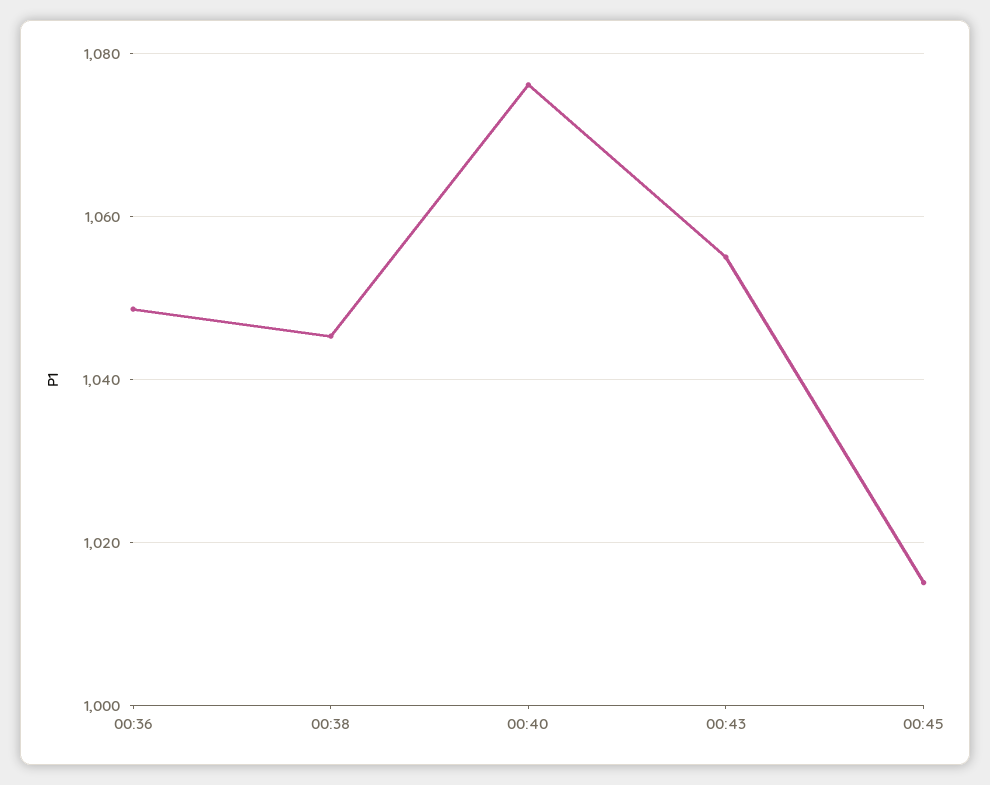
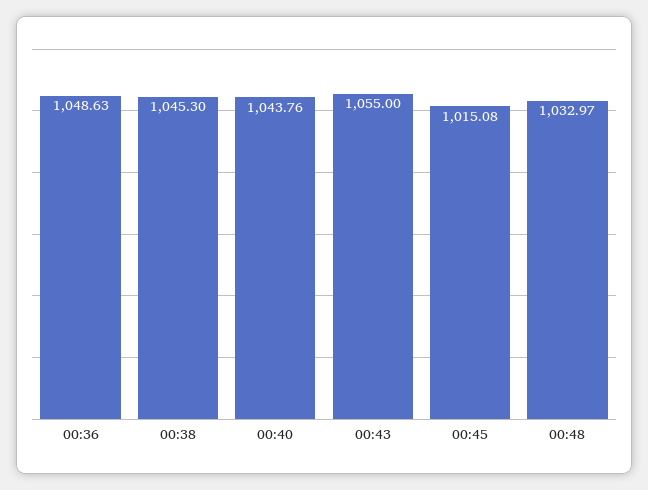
00:40: 1076 -> 1043.76
00:48: none -> 1032.97

